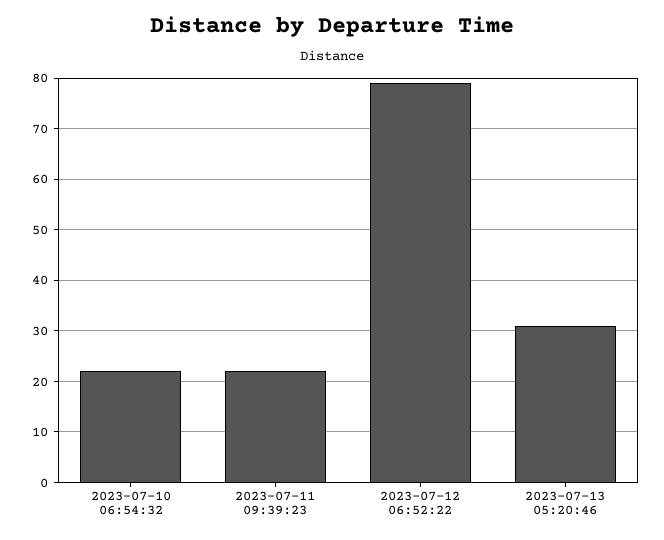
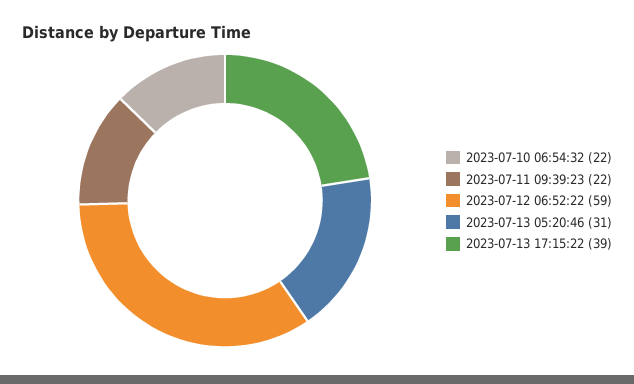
2023-07-12 06:52:22: 80 -> 59
2023-07-13 17:15:22: none -> 39

